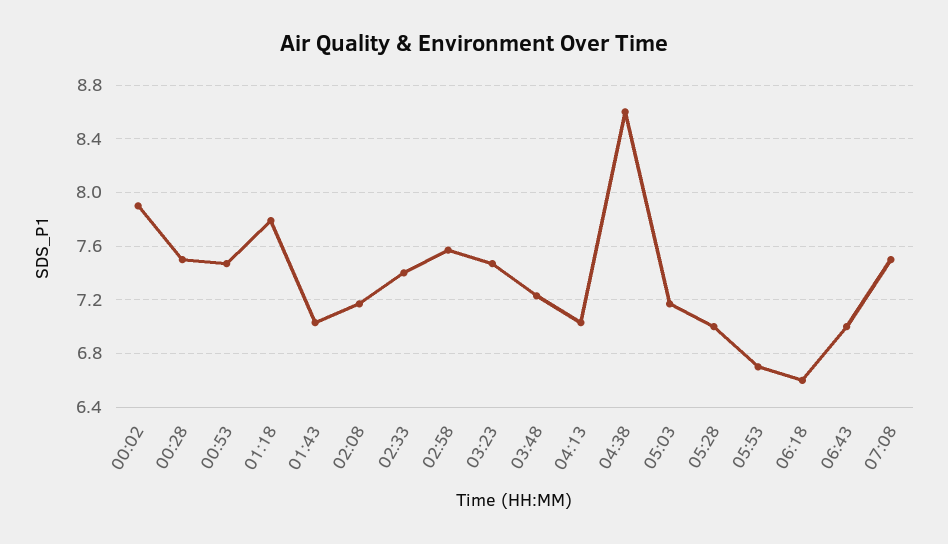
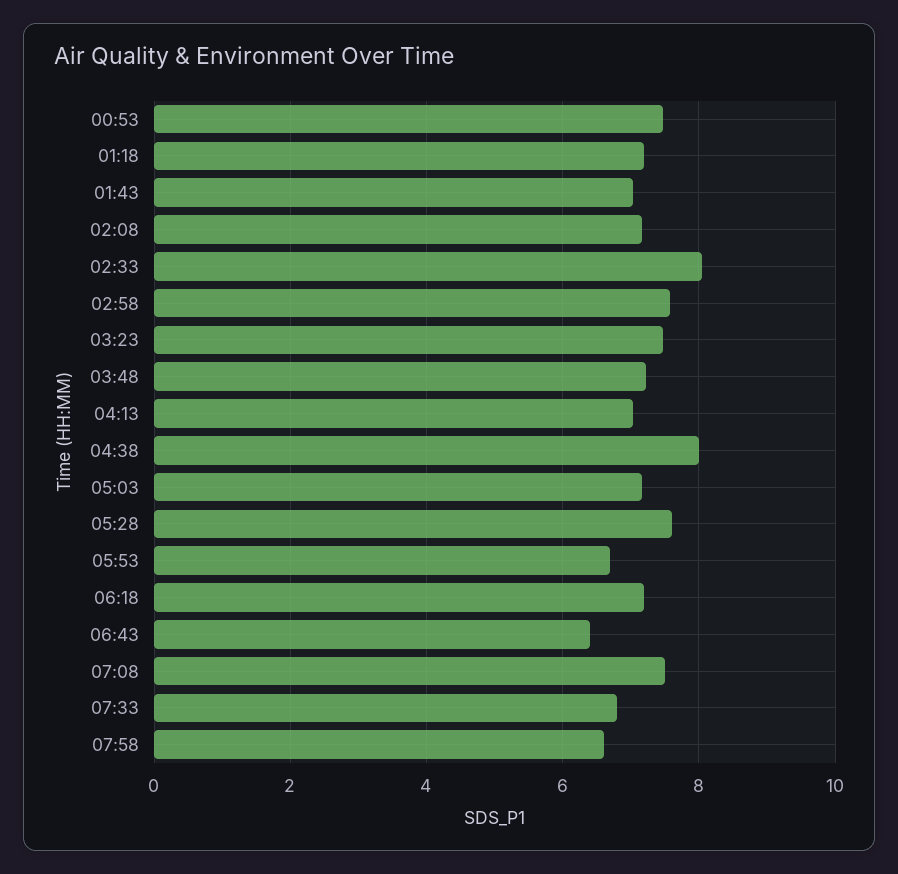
00:02: 7.9 -> none
00:28: 7.5 -> none
01:18: 7.8 -> 7.2
02:33: 7.4 -> 8
04:38: 8.6 -> 8
05:28: 7 -> 7.6
06:18: 6.6 -> 7.2
06:43: 7 -> 6.4
07:33: none -> 6.8
07:58: none -> 6.6

